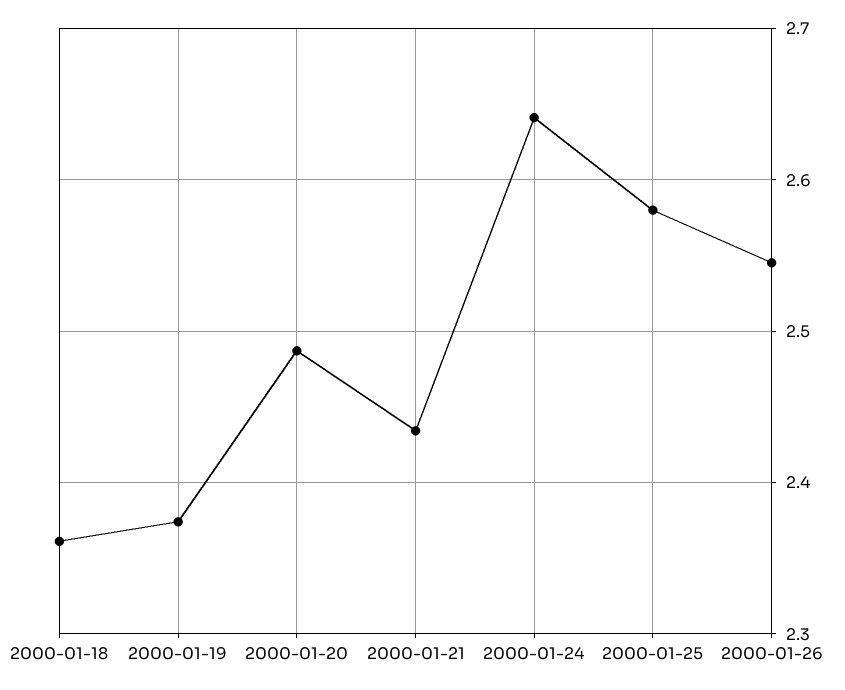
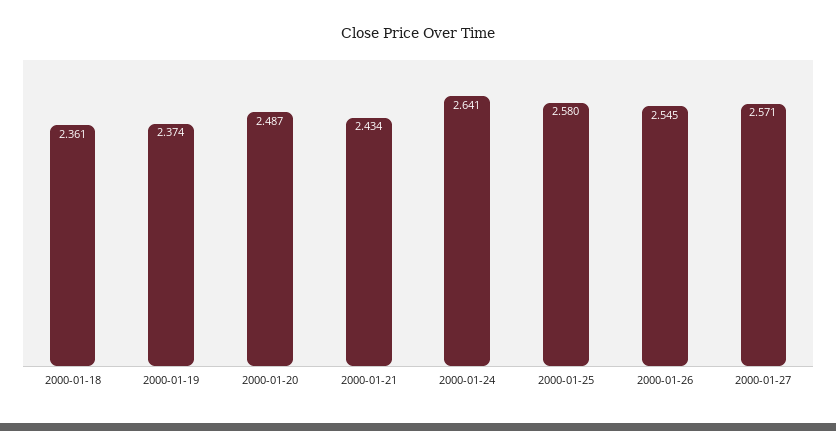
2000-01-27: none -> 2.571

